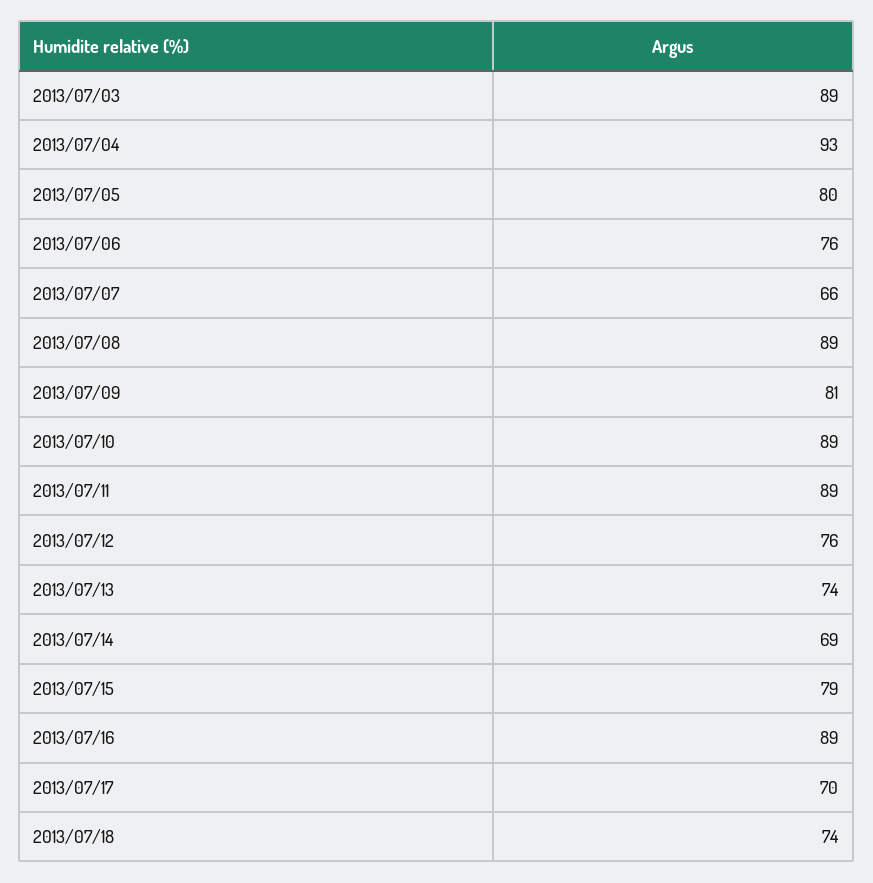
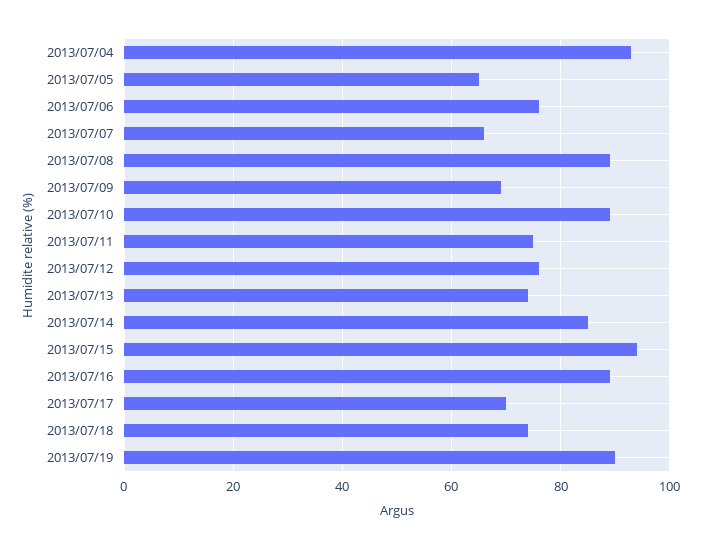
2013/07/03: 89 -> none
2013/07/05: 80 -> 65
2013/07/09: 81 -> 70
2013/07/11: 89 -> 75
2013/07/14: 69 -> 85
2013/07/15: 79 -> 95
2013/07/19: none -> 90

